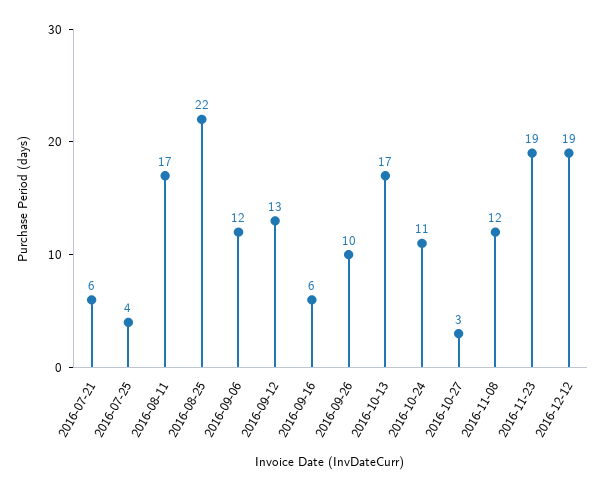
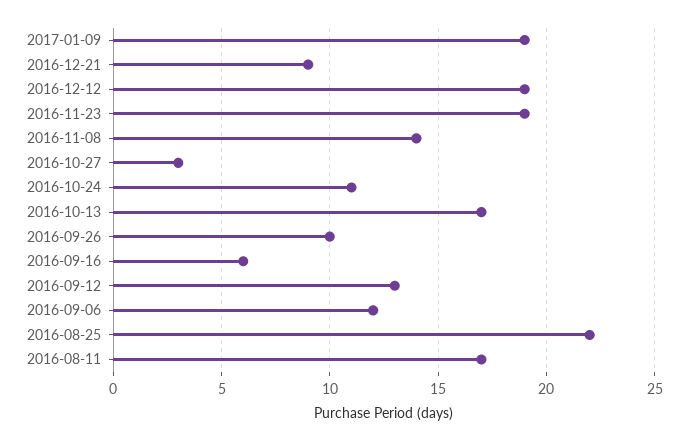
2016-07-21: 6 -> none
2016-07-25: 4 -> none
2016-11-08: 12 -> 14
2017-01-09: none -> 19
2016-12-21: none -> 9

